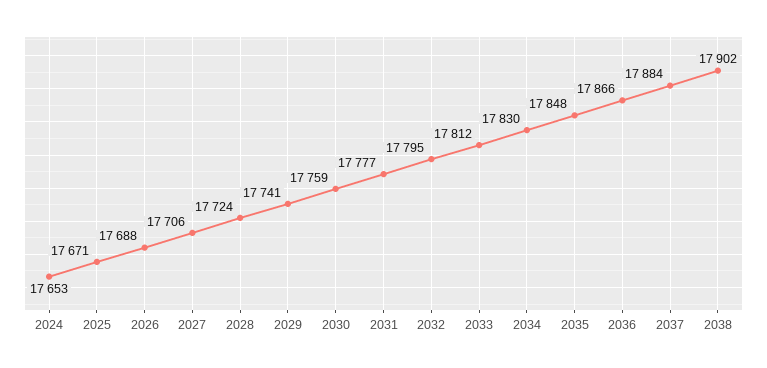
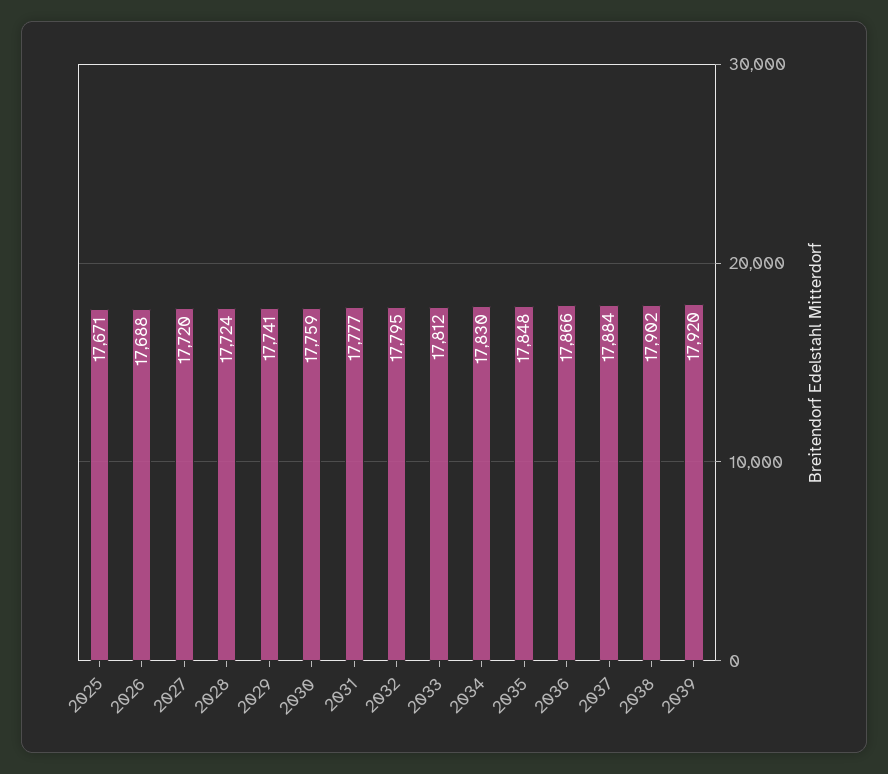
2024: 17653 -> none
2027: 17706 -> 17720
2039: none -> 17920

